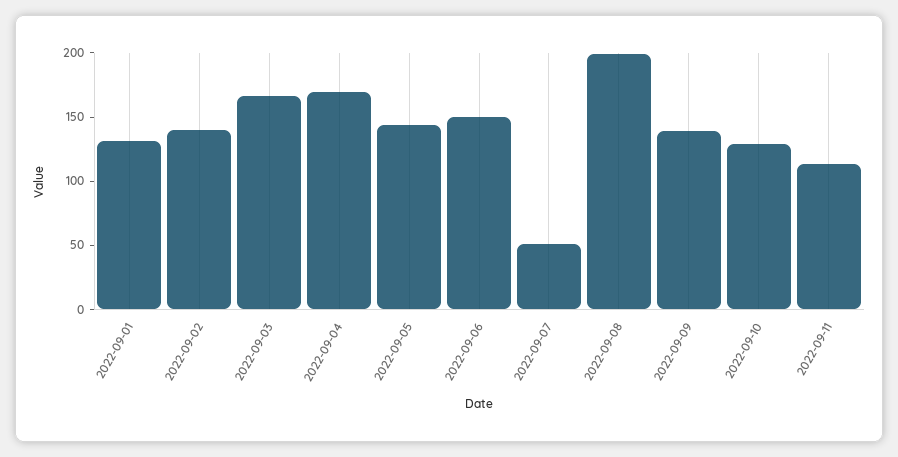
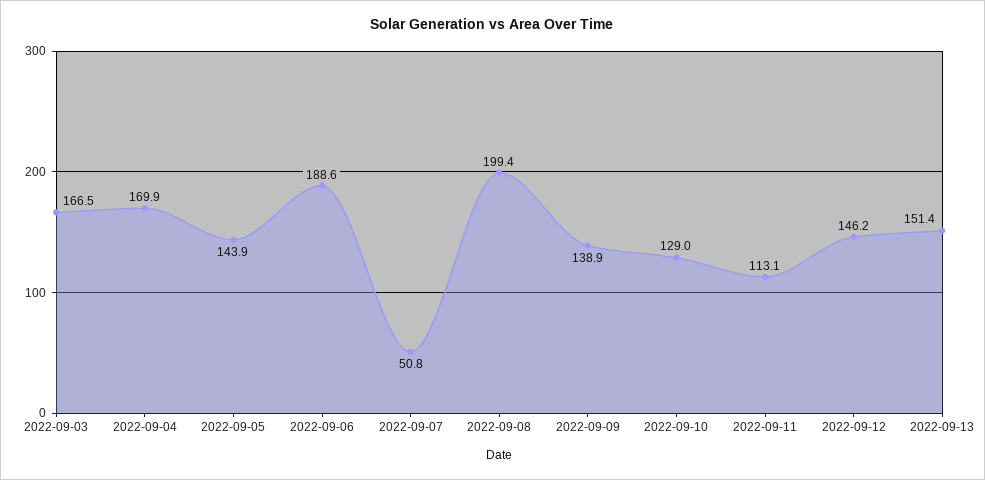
2022-09-01: 130 -> none
2022-09-02: 140 -> none
2022-09-06: 150 -> 188.6
2022-09-12: none -> 146.2
2022-09-13: none -> 151.4

